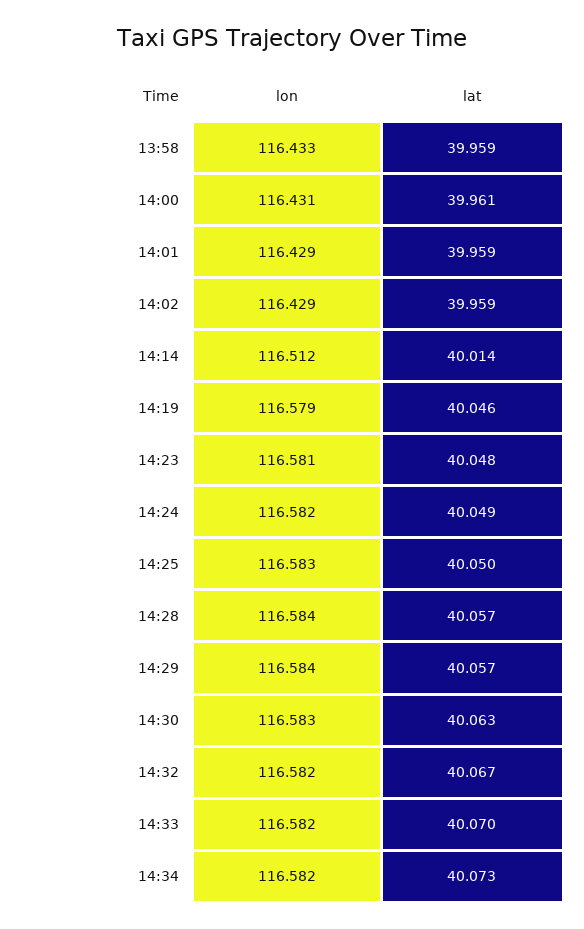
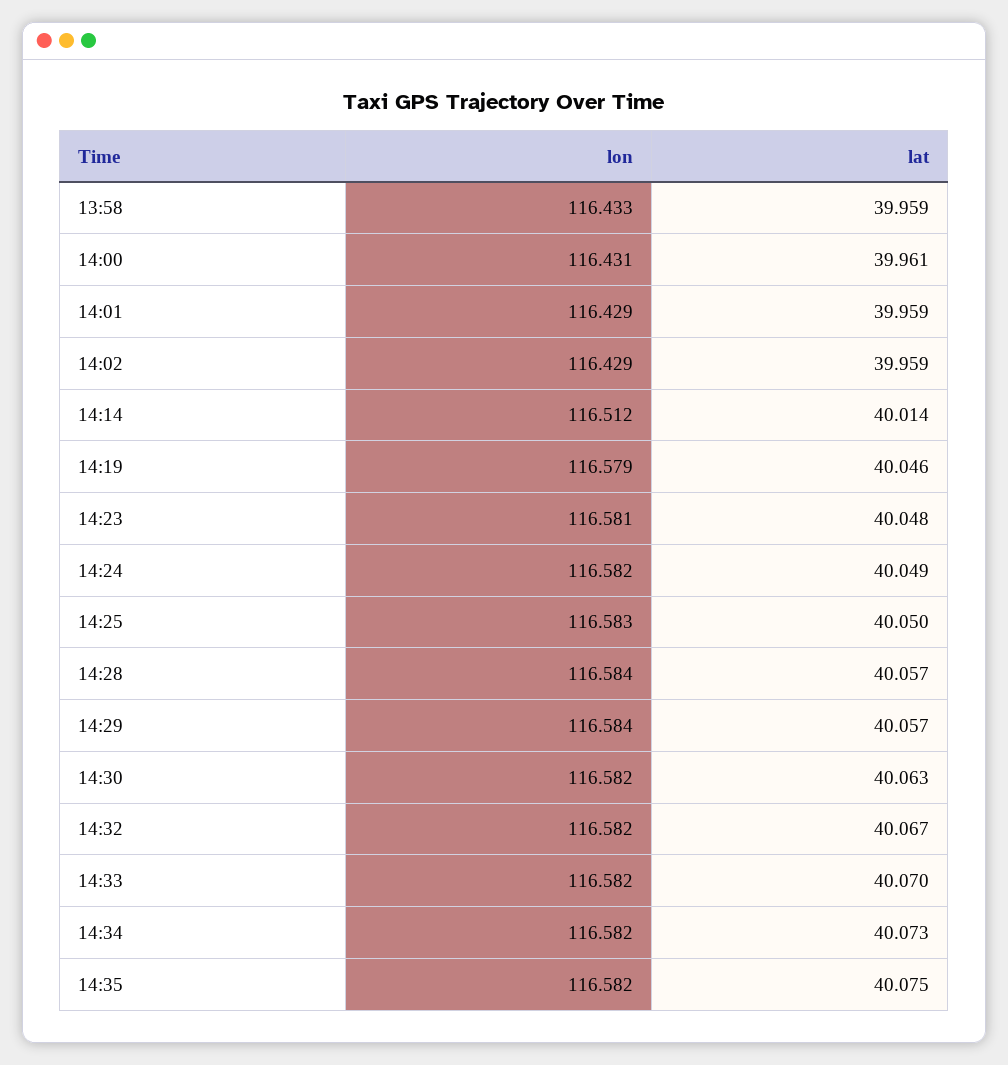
lon, 14:30: 116.583 -> 116.582
lon, 14:35: none -> 116.582
lat, 14:35: none -> 40.075

